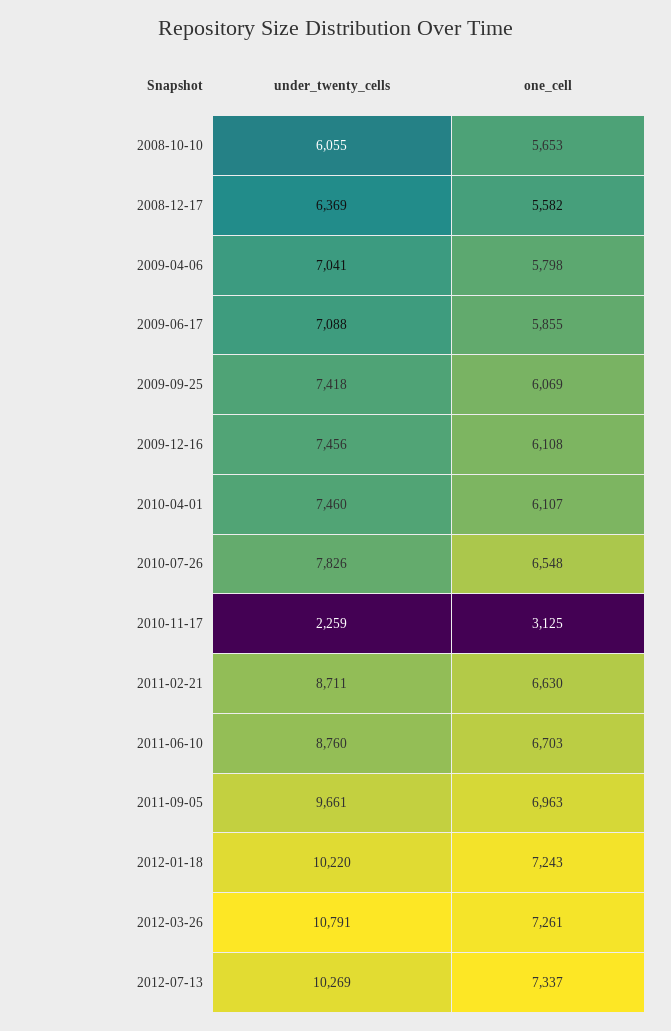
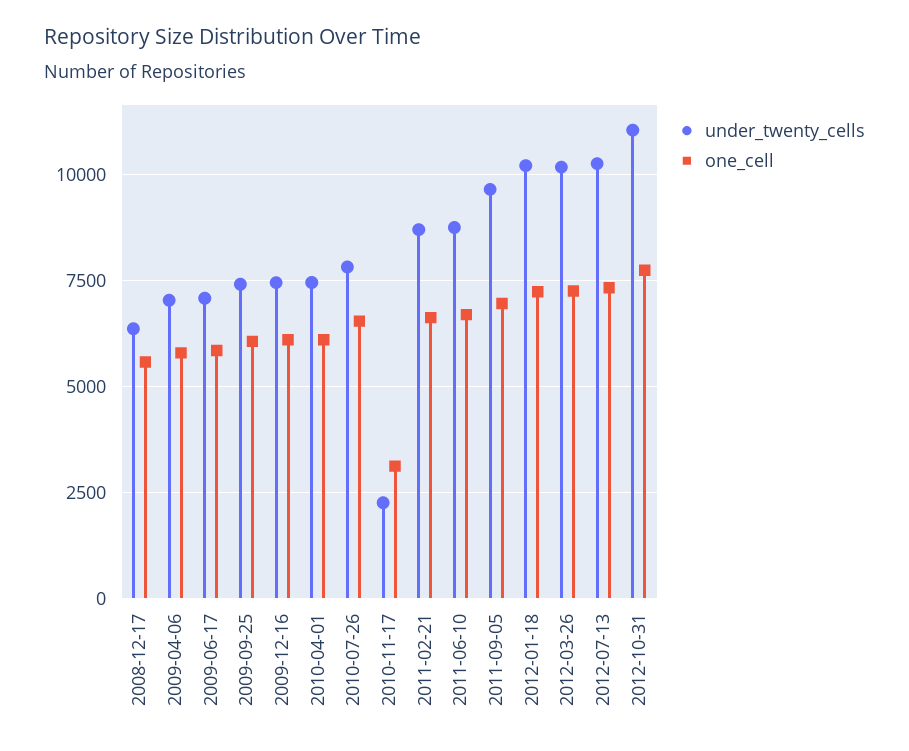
under_twenty_cells, 2008-10-10: 6055 -> none
one_cell, 2008-10-10: 5653 -> none
under_twenty_cells, 2012-03-26: 10791 -> 10250
under_twenty_cells, 2012-10-31: none -> 11000
one_cell, 2012-10-31: none -> 7750

